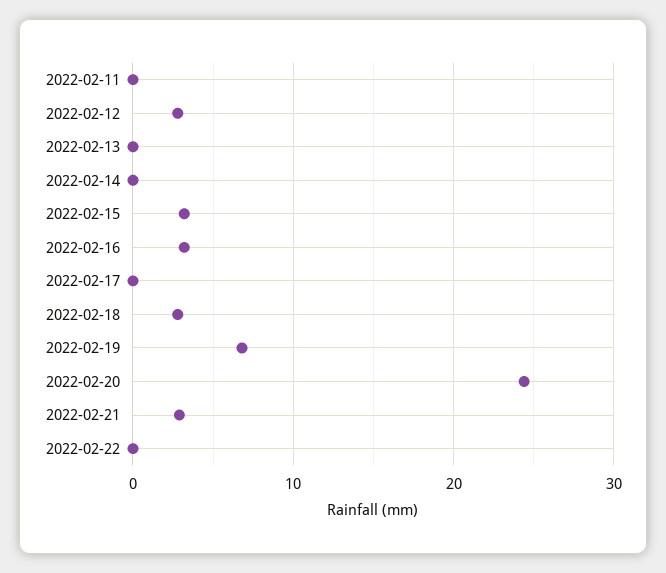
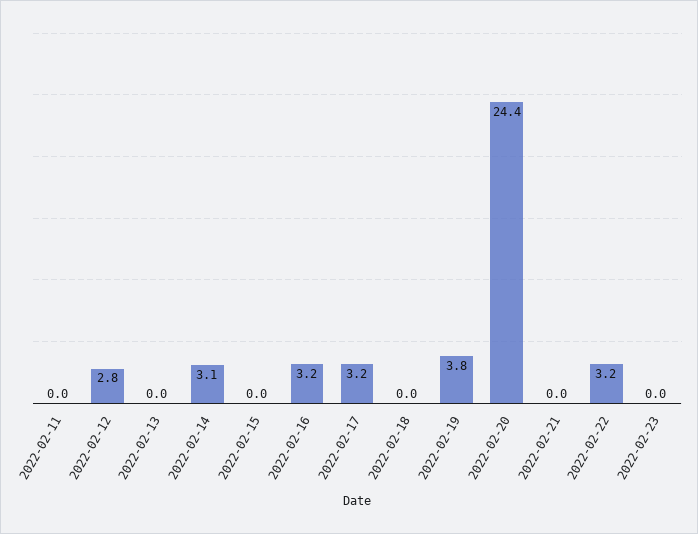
2022-02-14: 0 -> 3.1
2022-02-15: 3 -> 0
2022-02-17: 0 -> 3.2
2022-02-18: 3 -> 0
2022-02-19: 7 -> 3.8
2022-02-21: 3 -> 0
2022-02-22: 0 -> 3.2
2022-02-23: none -> 0

